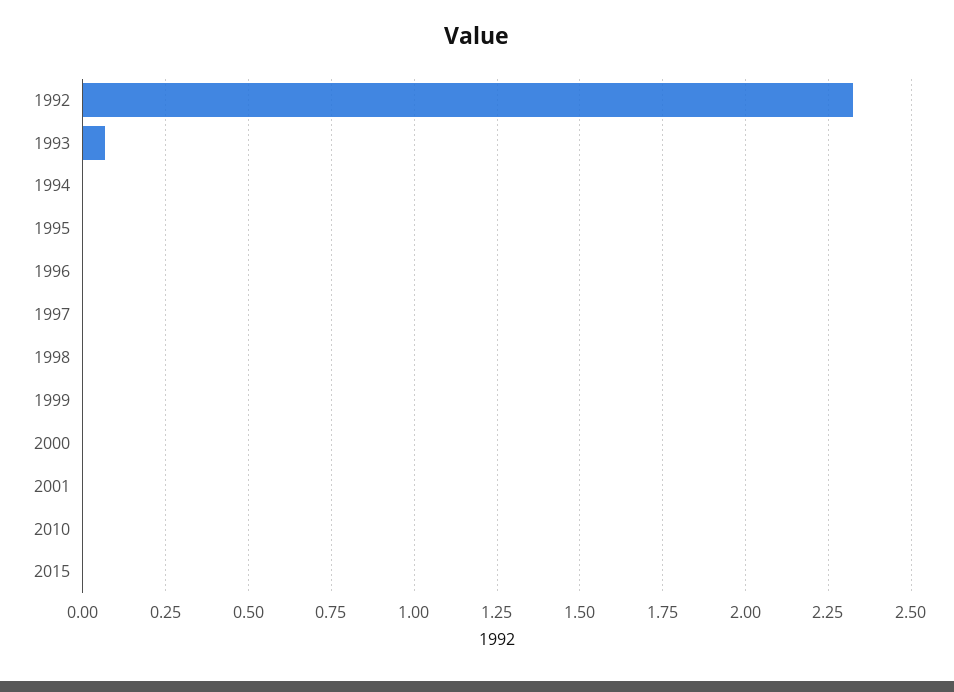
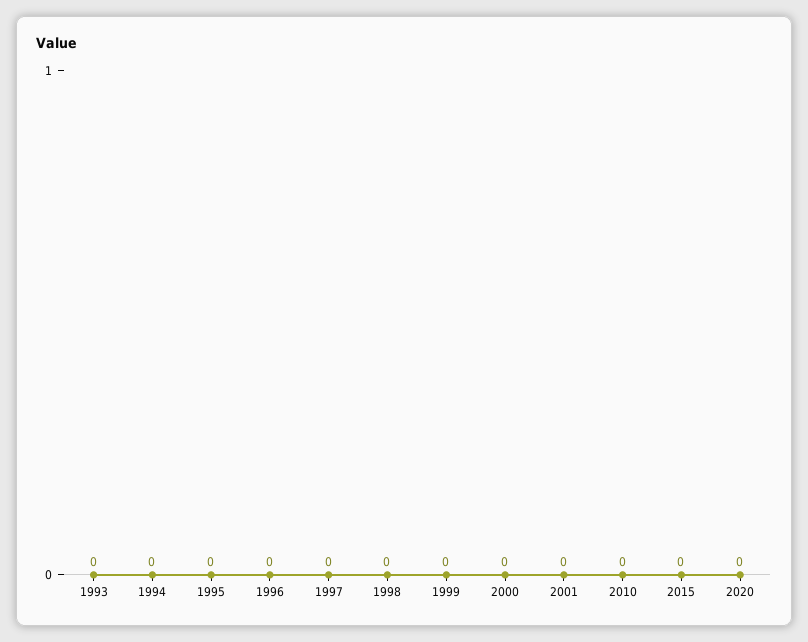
1992: 2.325 -> none
1993: 0.075 -> 0
2020: none -> 0

